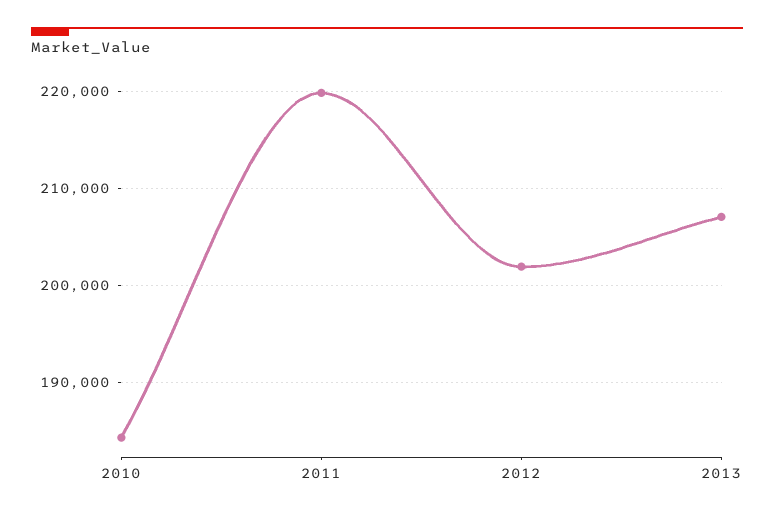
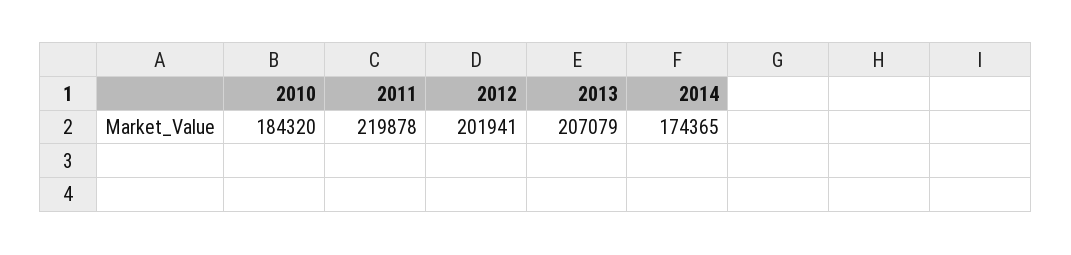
2014: none -> 174365

